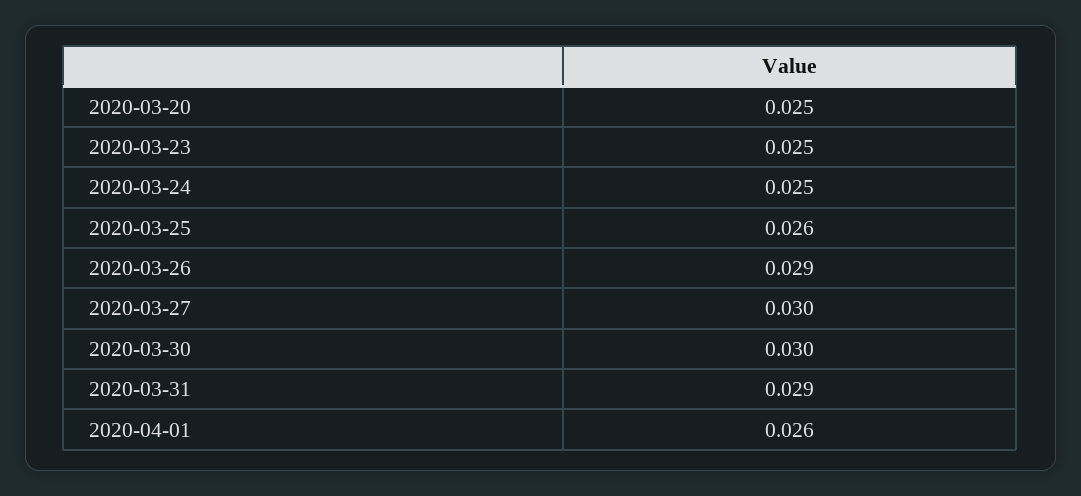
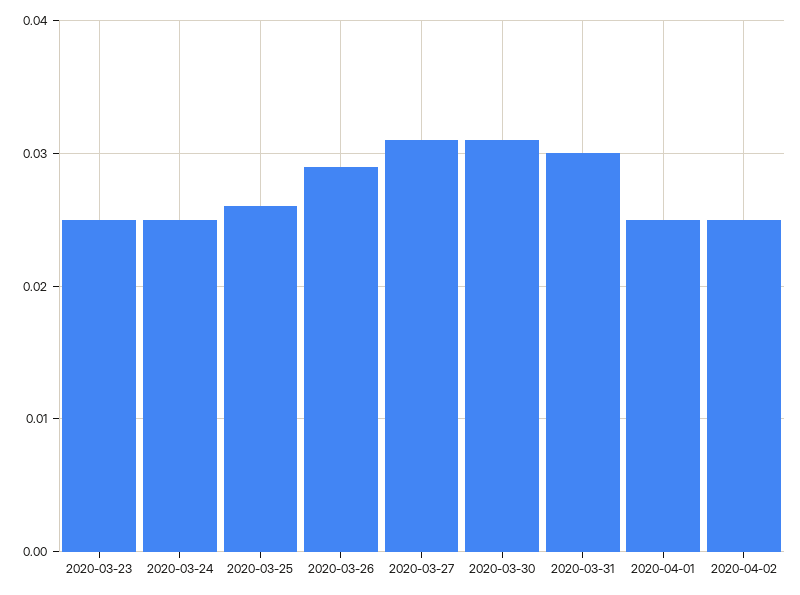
2020-03-20: 0.025 -> none
2020-03-27: 0.03 -> 0.031
2020-03-30: 0.03 -> 0.031
2020-03-31: 0.029 -> 0.03
2020-04-01: 0.026 -> 0.025
2020-04-02: none -> 0.025

